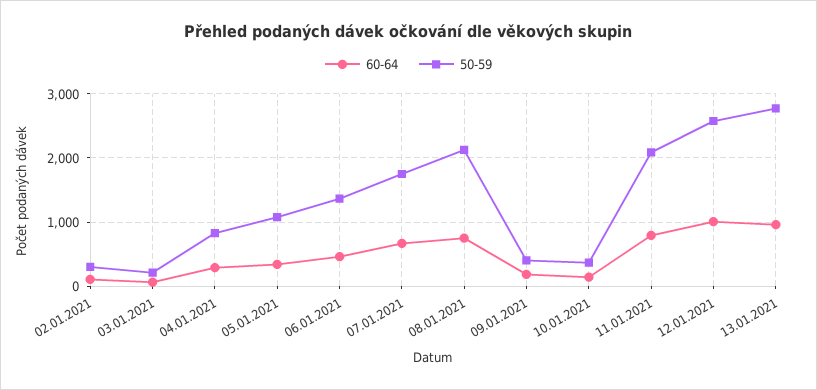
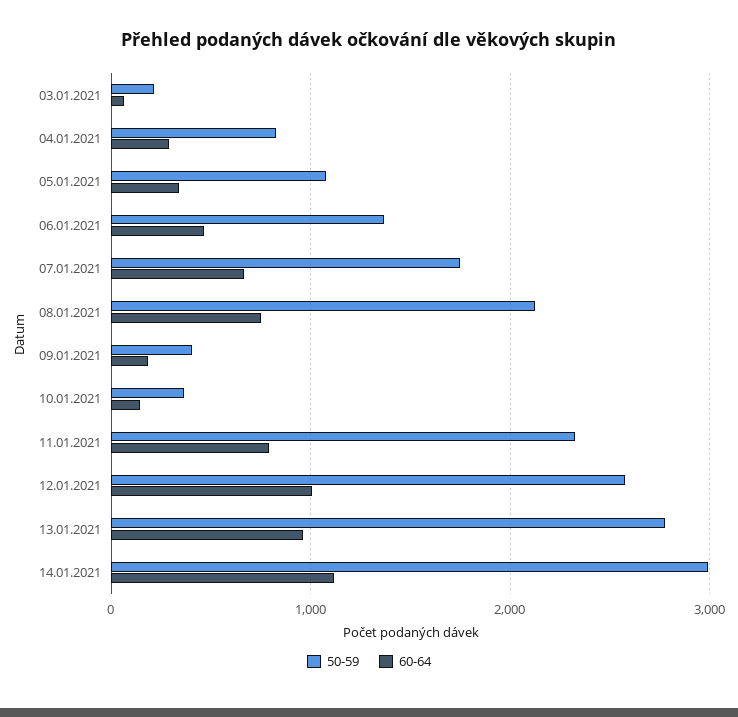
60-64, 02.01.2021: 100 -> none
50-59, 02.01.2021: 300 -> none
50-59, 11.01.2021: 2100 -> 2300
50-59, 14.01.2021: none -> 3000
60-64, 14.01.2021: none -> 1100

